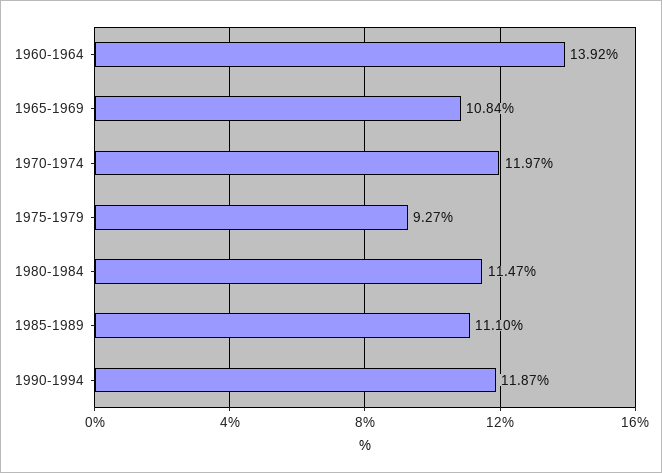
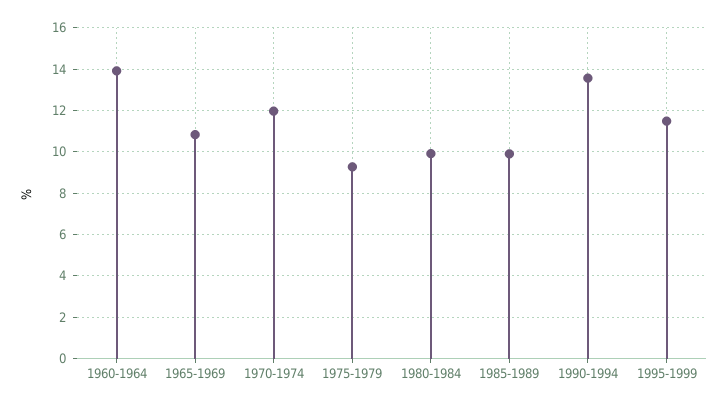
1980-1984: 11.47 -> 10
1985-1989: 11.1 -> 10
1990-1994: 11.87 -> 13.5
1995-1999: none -> 11.5

